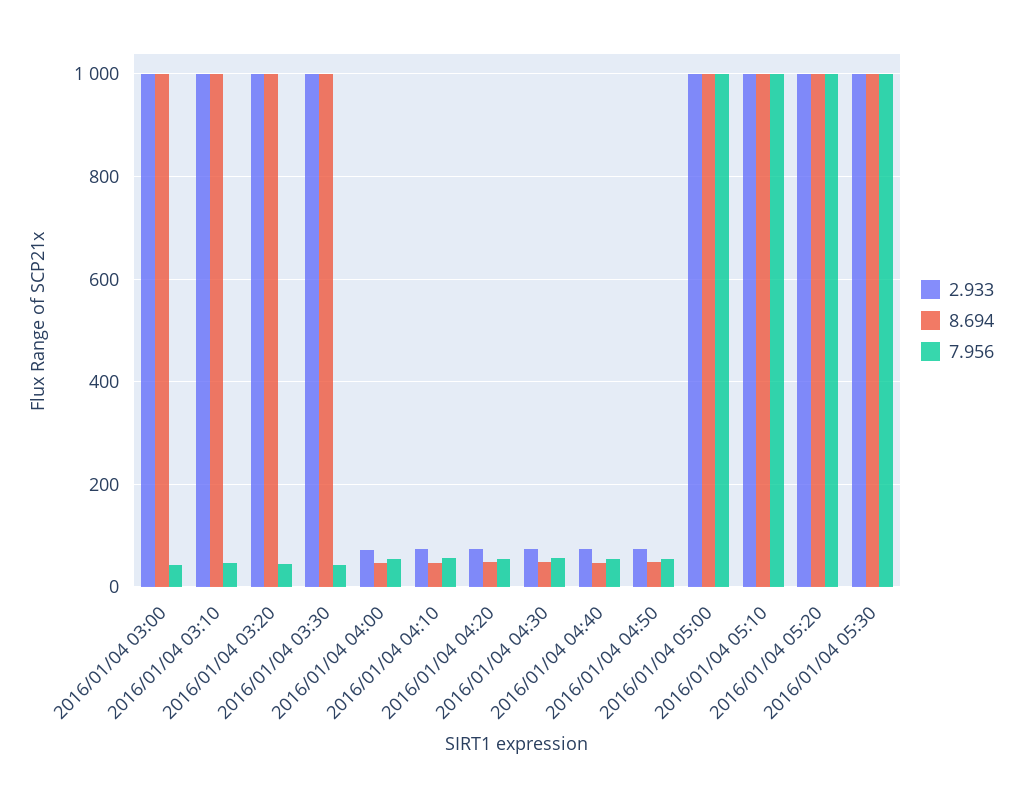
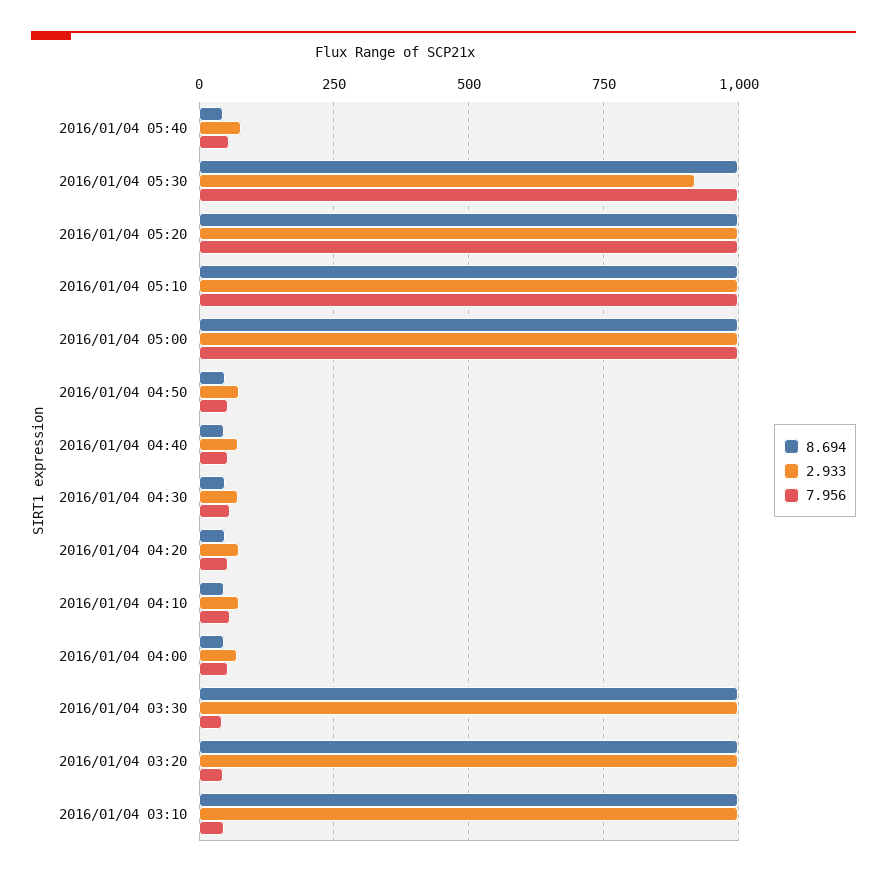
2.933, 2016/01/04 03:00: 1000 -> none
8.694, 2016/01/04 03:00: 1000 -> none
7.956, 2016/01/04 03:00: 40 -> none
2.933, 2016/01/04 05:30: 1000 -> 925
8.694, 2016/01/04 05:40: none -> 50
2.933, 2016/01/04 05:40: none -> 75
7.956, 2016/01/04 05:40: none -> 50

